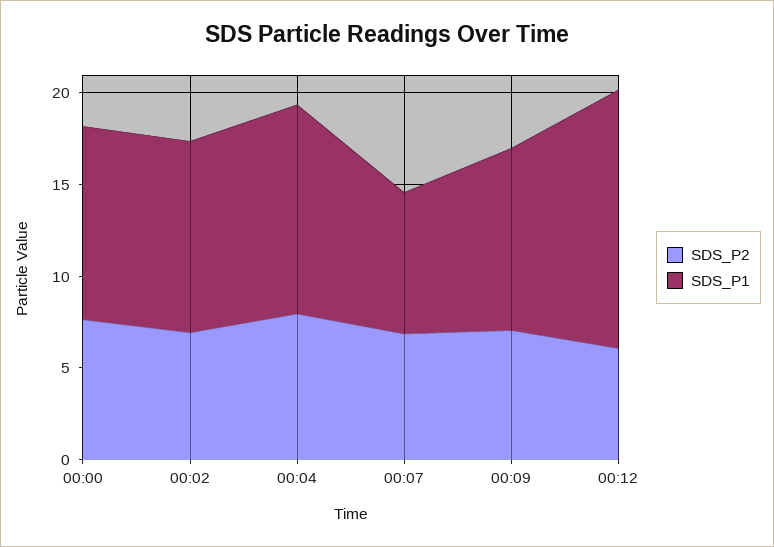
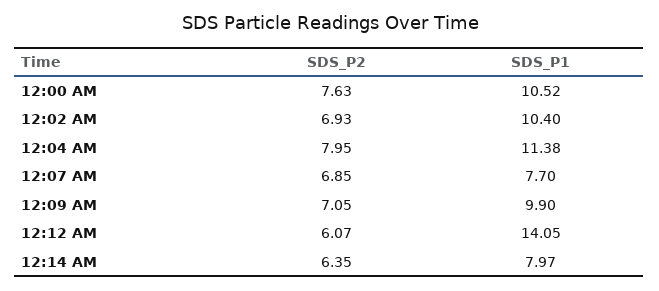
SDS_P2, 12:14 AM: none -> 6.35
SDS_P1, 12:14 AM: none -> 7.97

